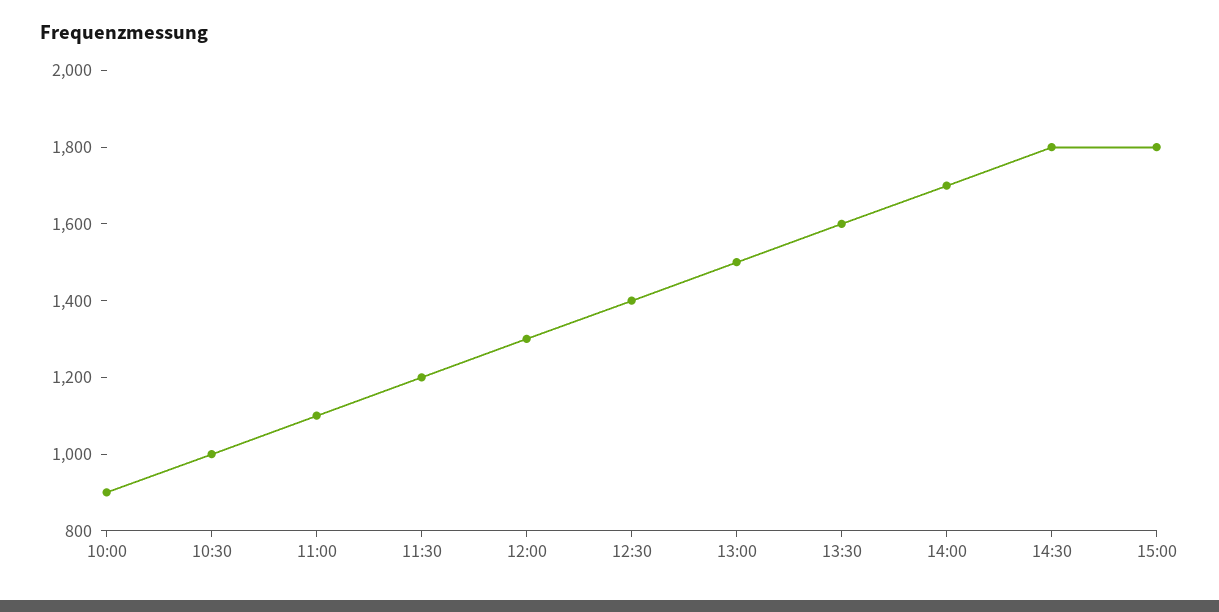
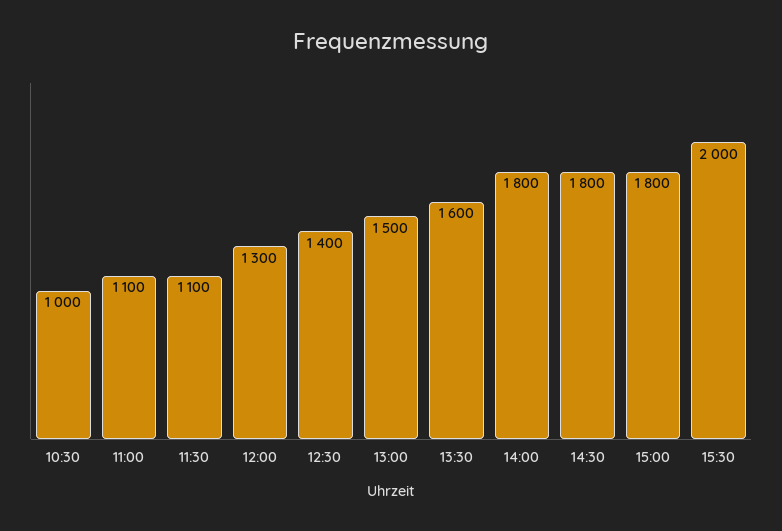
10:00: 900 -> none
11:30: 1200 -> 1100
14:00: 1700 -> 1800
15:30: none -> 2000

